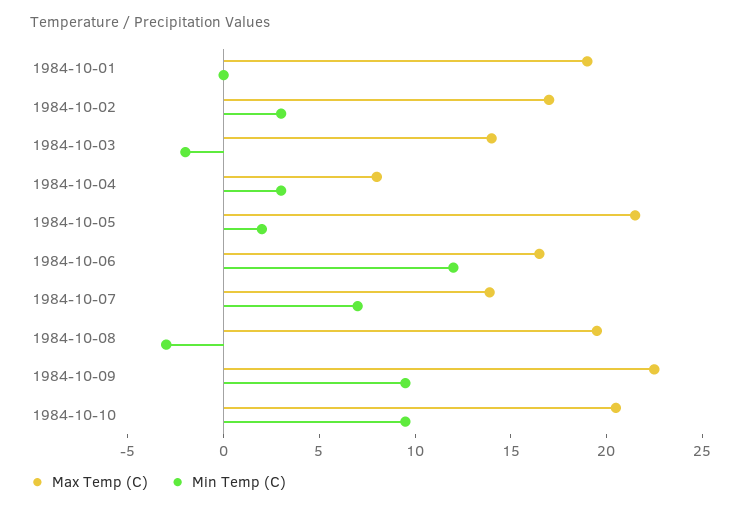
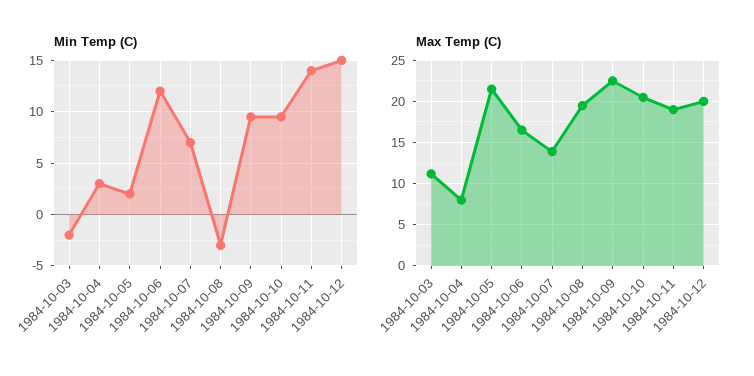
Max Temp (C), 1984-10-01: 19 -> none
Min Temp (C), 1984-10-01: 0 -> none
Max Temp (C), 1984-10-02: 17 -> none
Min Temp (C), 1984-10-02: 3 -> none
Max Temp (C), 1984-10-03: 14 -> 11
Min Temp (C), 1984-10-11: none -> 14
Min Temp (C), 1984-10-12: none -> 15
Max Temp (C), 1984-10-11: none -> 19
Max Temp (C), 1984-10-12: none -> 20

